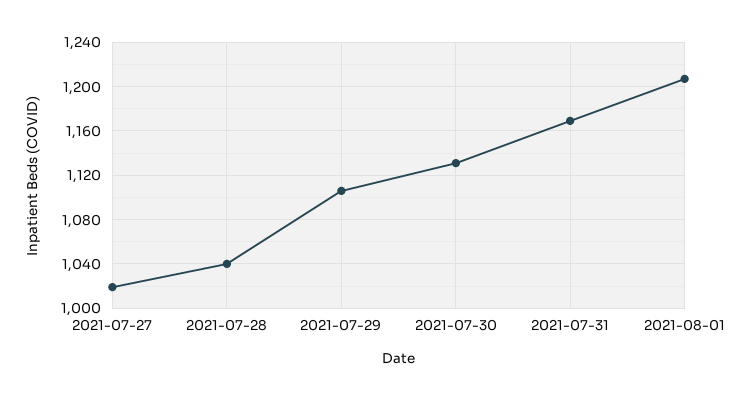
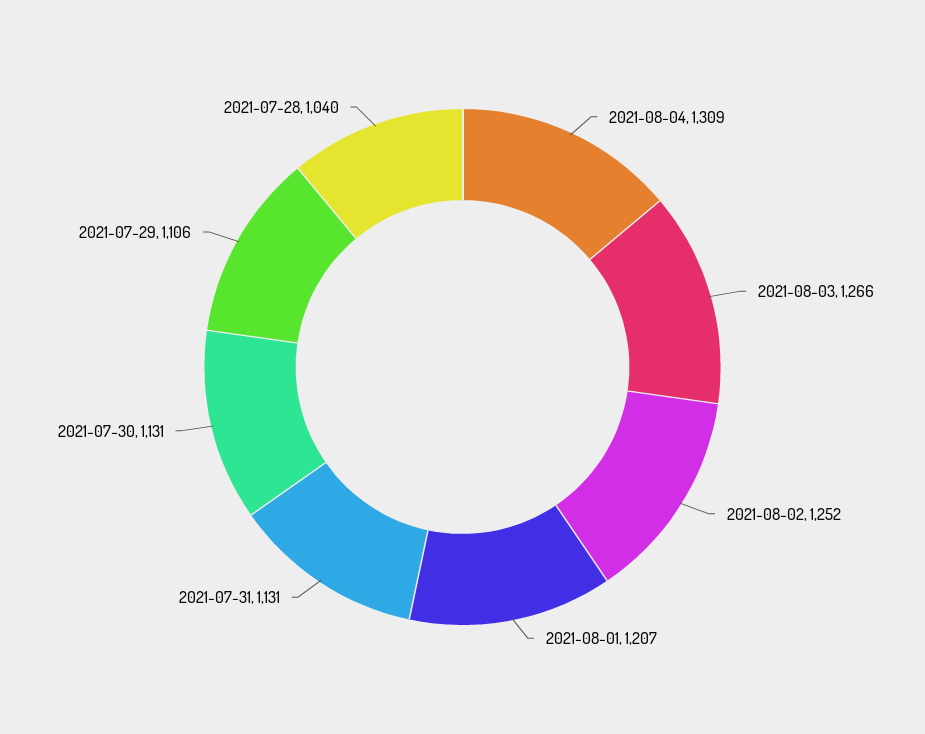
2021-07-27: 1020 -> none
2021-07-31: 1170 -> 1131
2021-08-04: none -> 1309
2021-08-03: none -> 1266
2021-08-02: none -> 1252

